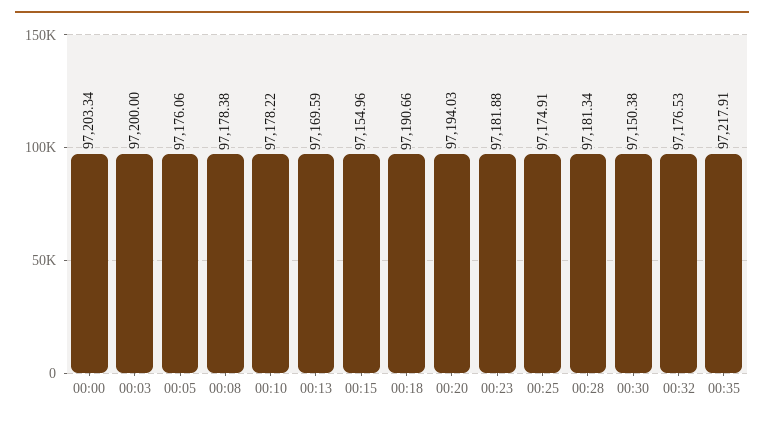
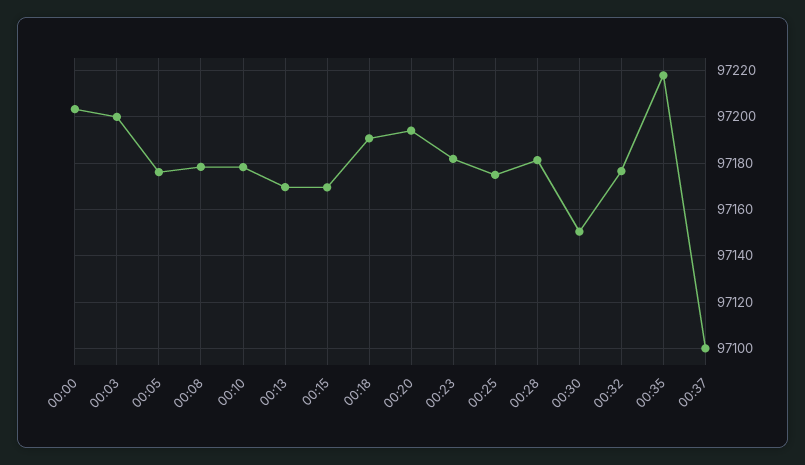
00:15: 97154.96 -> 97170
00:37: none -> 97100

